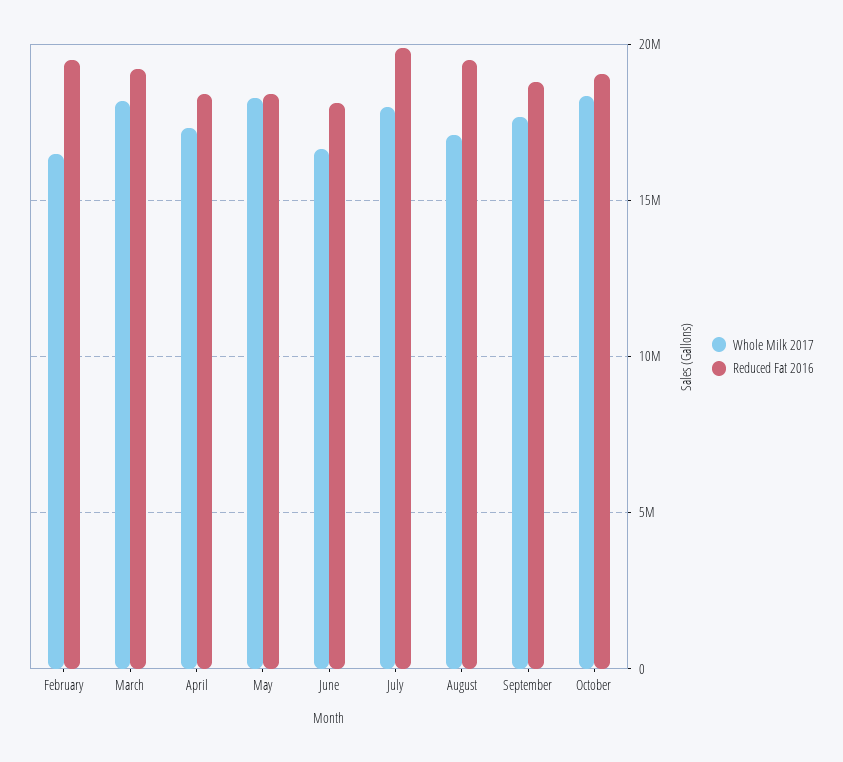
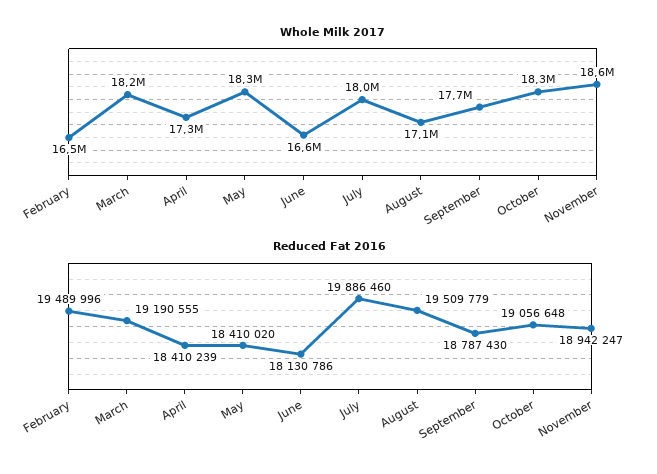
Whole Milk 2017, November: none -> 18600000
Reduced Fat 2016, November: none -> 18942247

